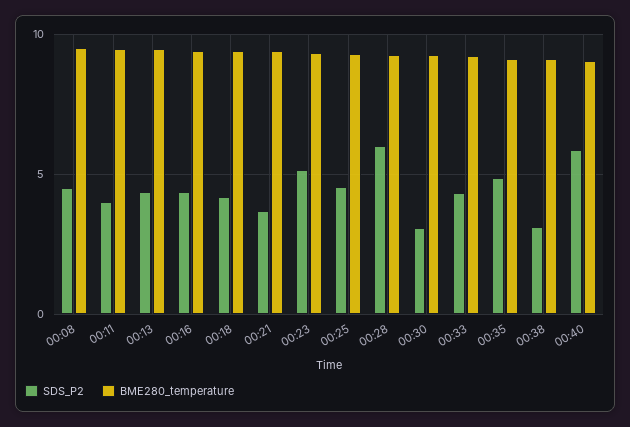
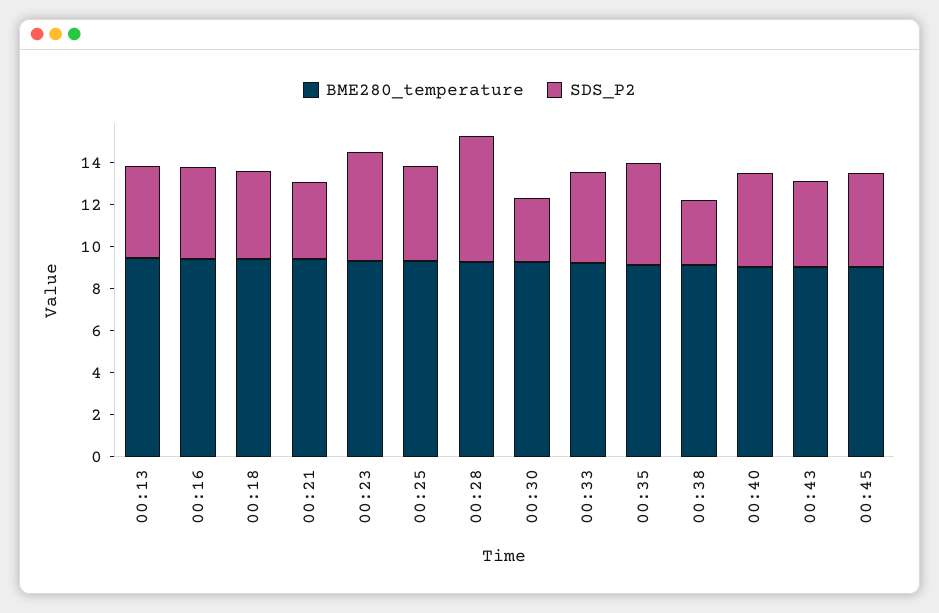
SDS_P2, 00:08: 4.5 -> none
BME280_temperature, 00:08: 9.5 -> none
SDS_P2, 00:11: 4 -> none
BME280_temperature, 00:11: 9.5 -> none
SDS_P2, 00:40: 6 -> 4.5
BME280_temperature, 00:43: none -> 9
SDS_P2, 00:43: none -> 4
BME280_temperature, 00:45: none -> 9
SDS_P2, 00:45: none -> 4.5

